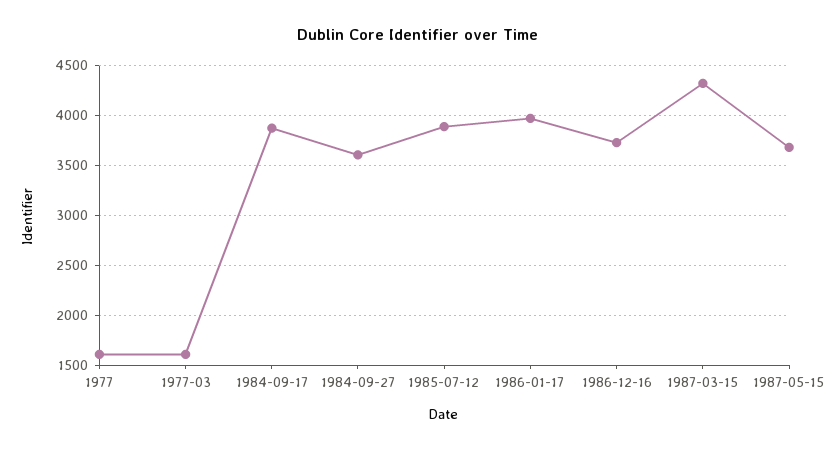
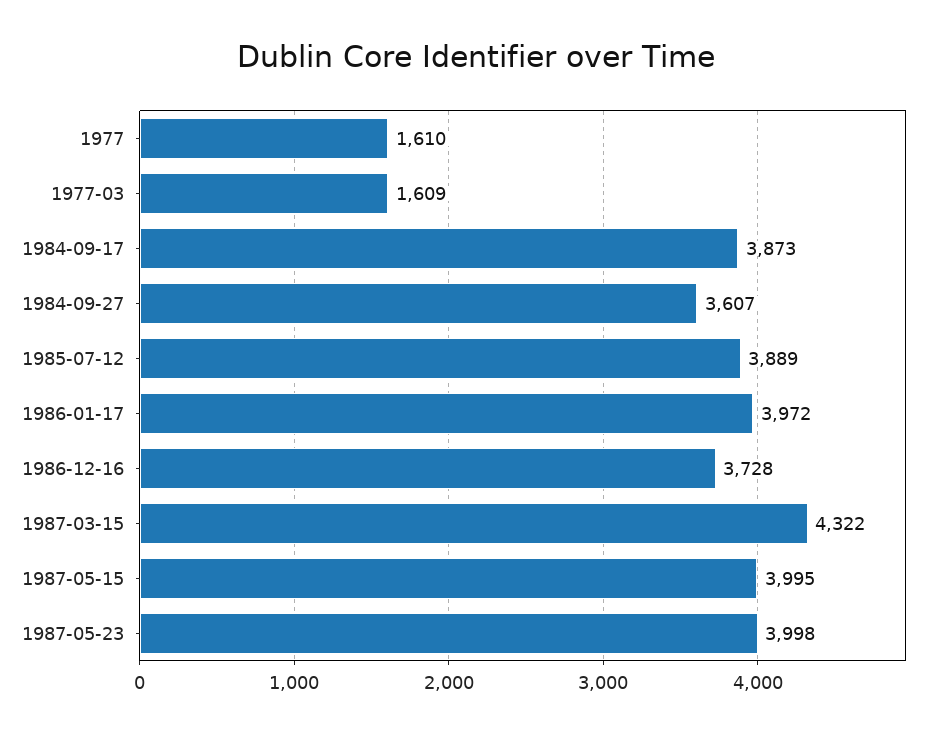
1987-05-15: 3700 -> 3995
1987-05-23: none -> 3998

